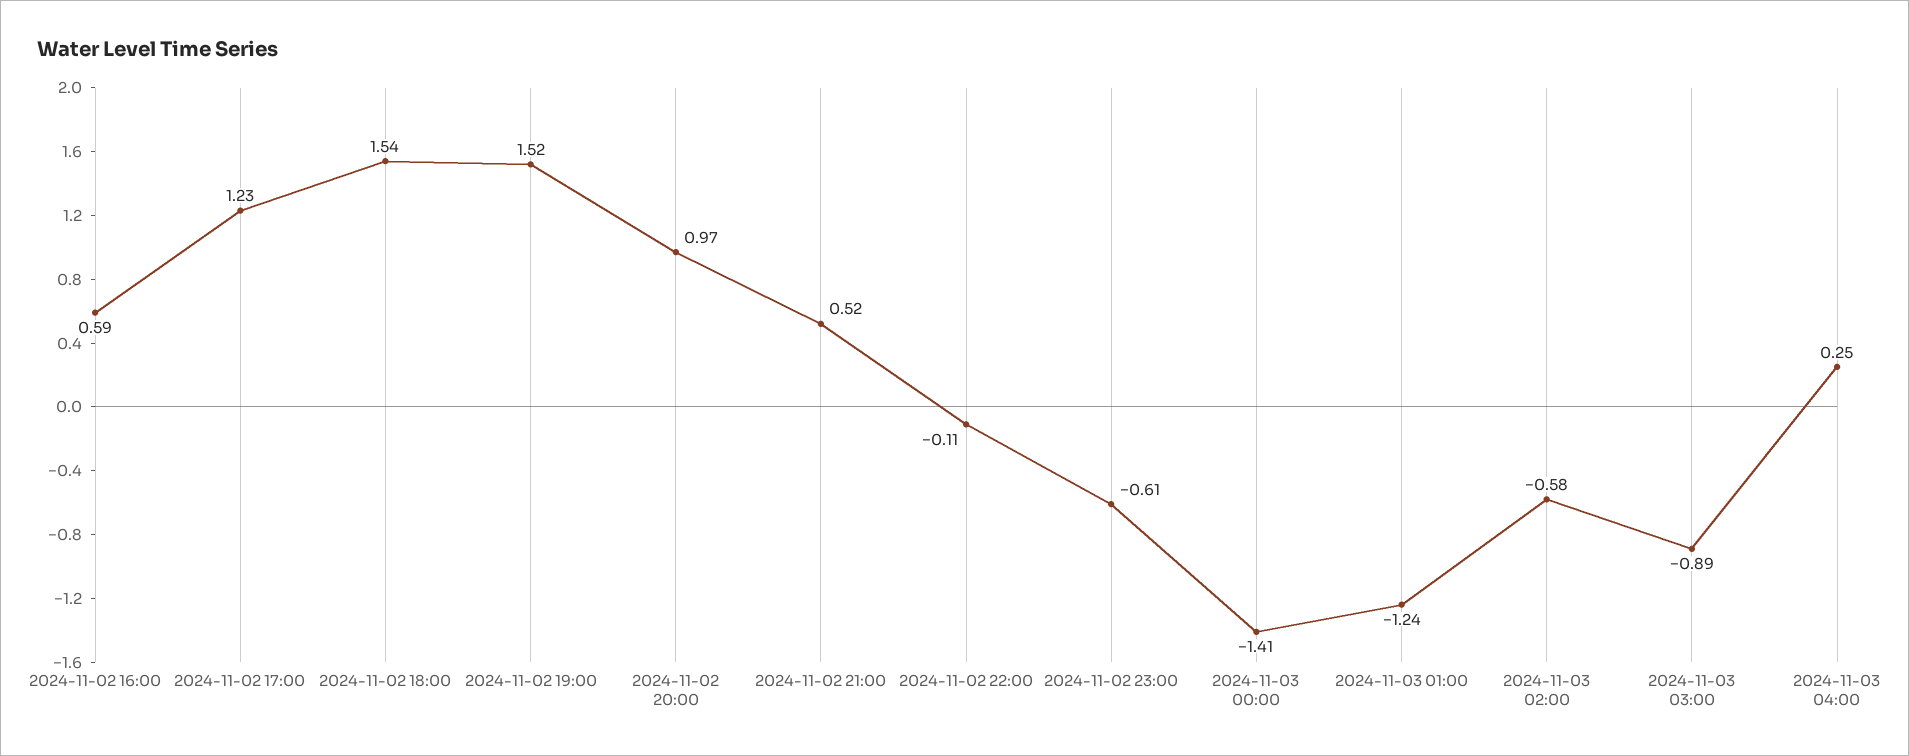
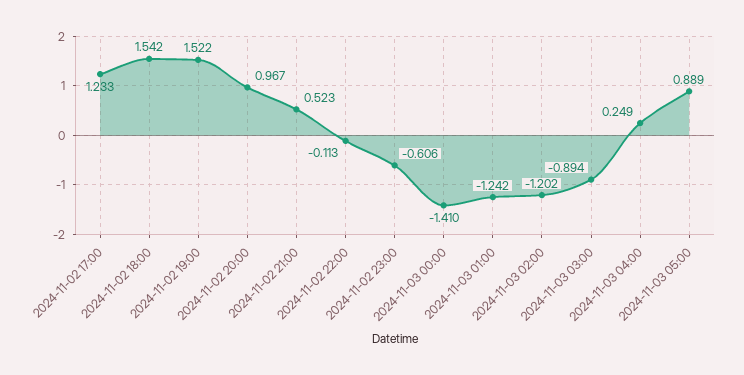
2024-11-02 16:00: 0.59 -> none
2024-11-03 02:00: -0.58 -> -1.202
2024-11-03 05:00: none -> 0.889

